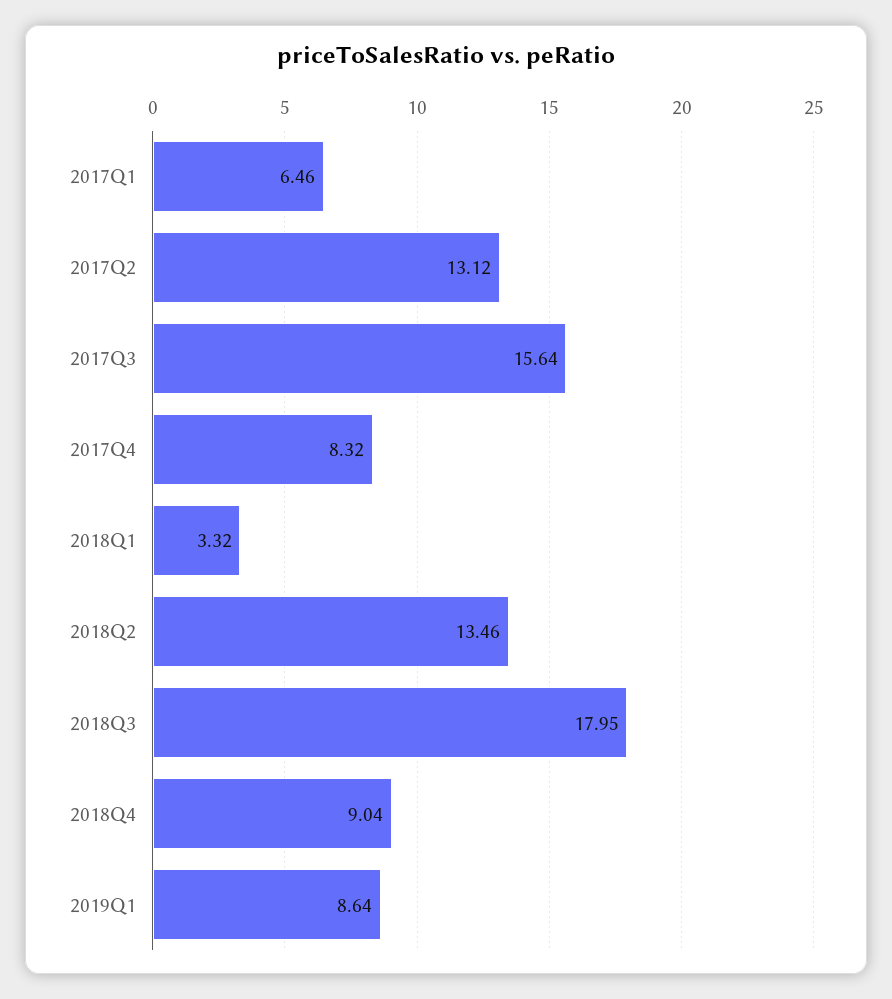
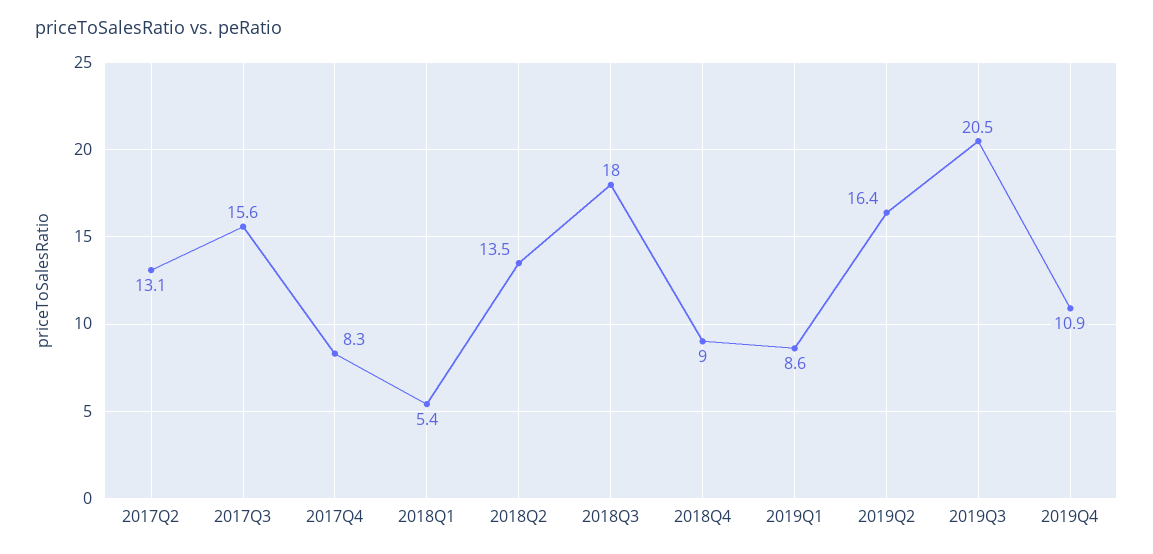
2017Q1: 6.46 -> none
2018Q1: 3.32 -> 5.4
2019Q2: none -> 16.4
2019Q3: none -> 20.5
2019Q4: none -> 10.9

